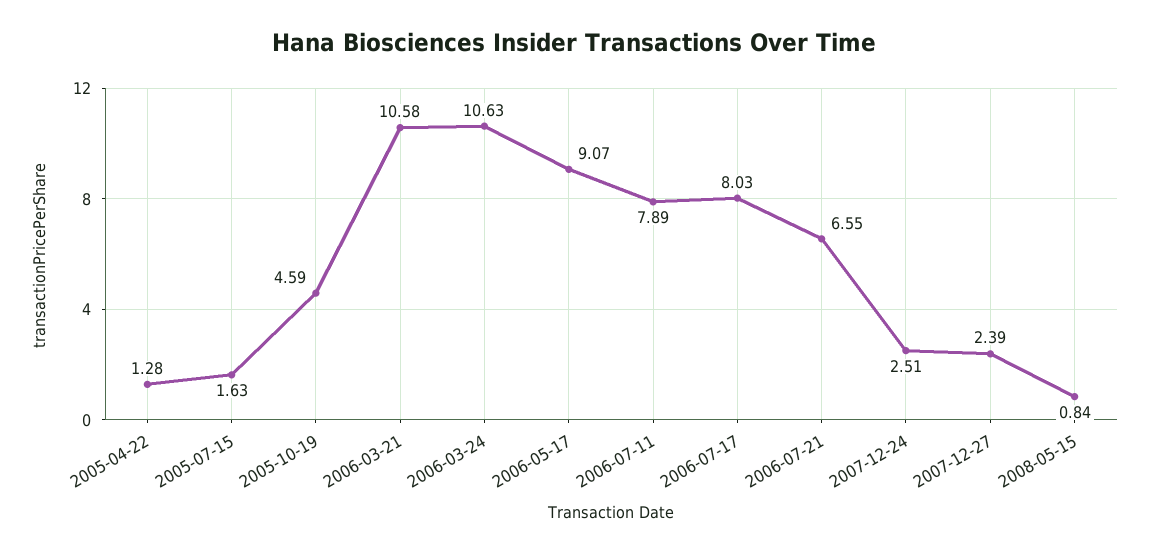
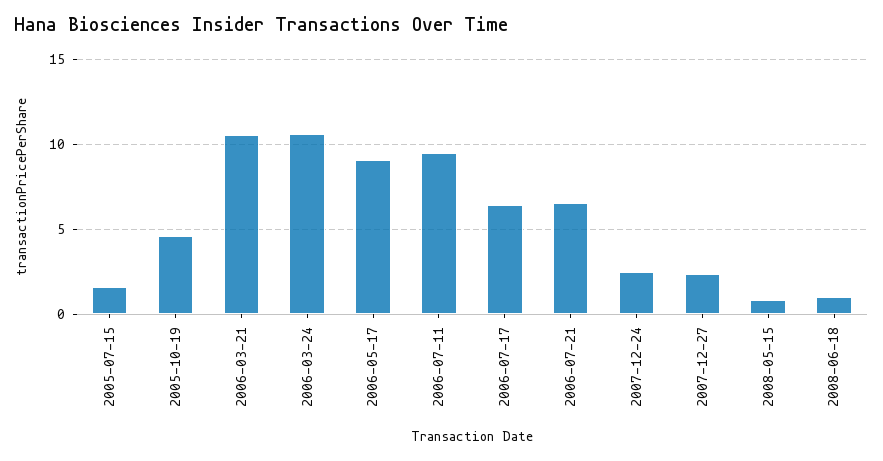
2005-04-22: 1.28 -> none
2006-07-11: 7.89 -> 9.5
2006-07-17: 8.03 -> 6.5
2008-06-18: none -> 1

